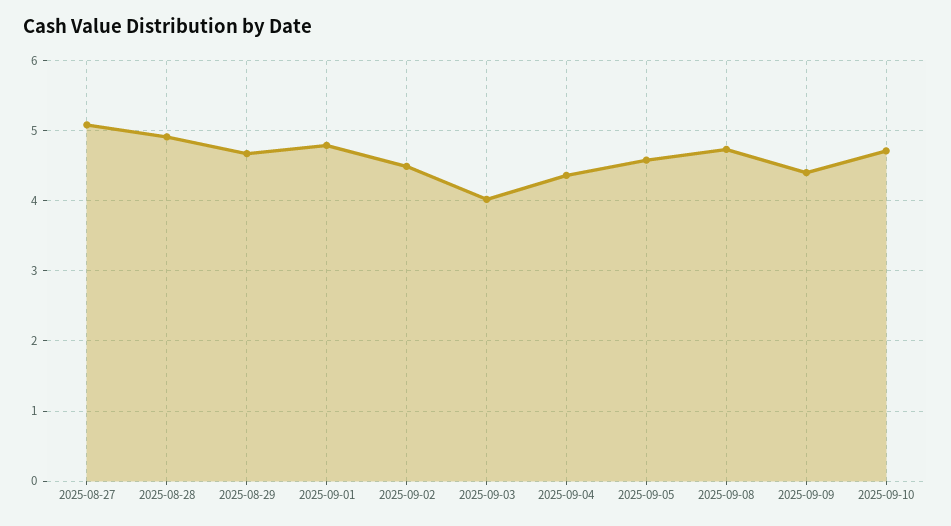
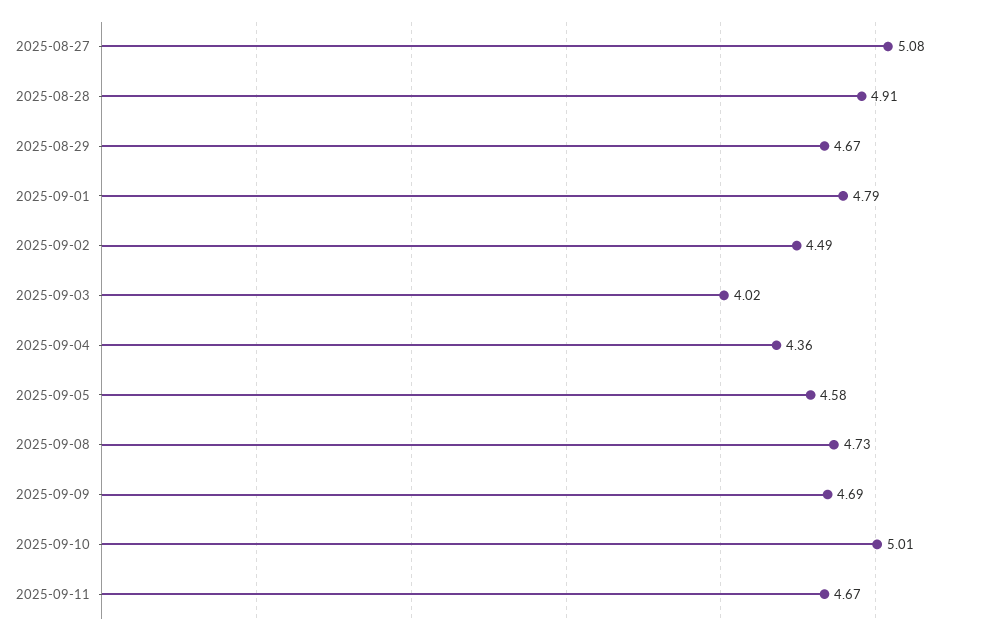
2025-09-09: 4.4 -> 4.69
2025-09-10: 4.7 -> 5.01
2025-09-11: none -> 4.67

